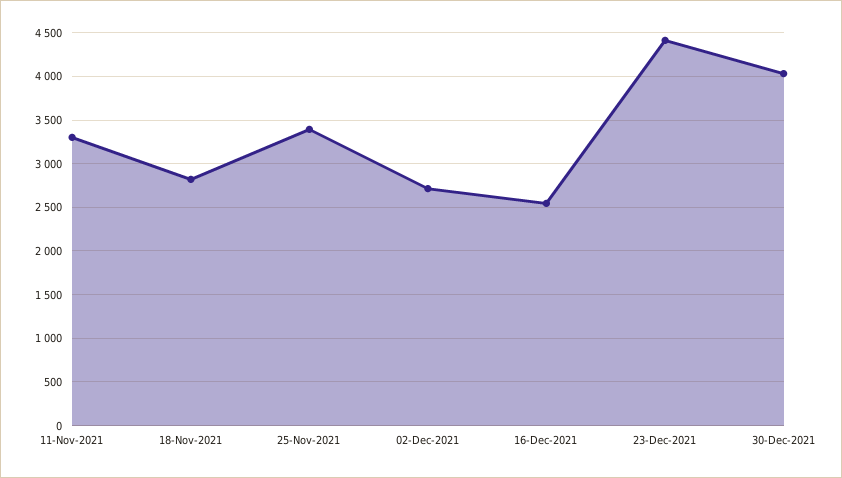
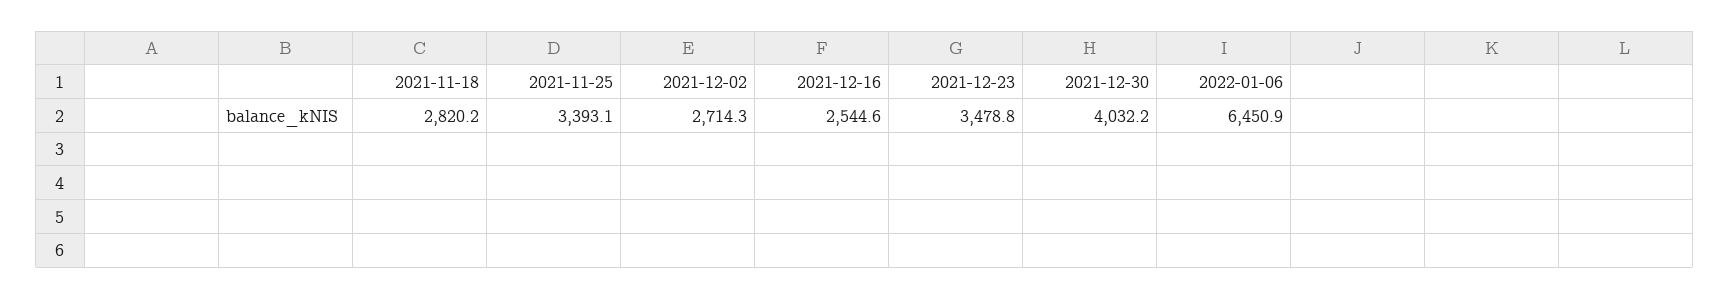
11-Nov-2021: 3300 -> none
23-Dec-2021: 4400 -> 3478.8
2022-01-06: none -> 6450.9

